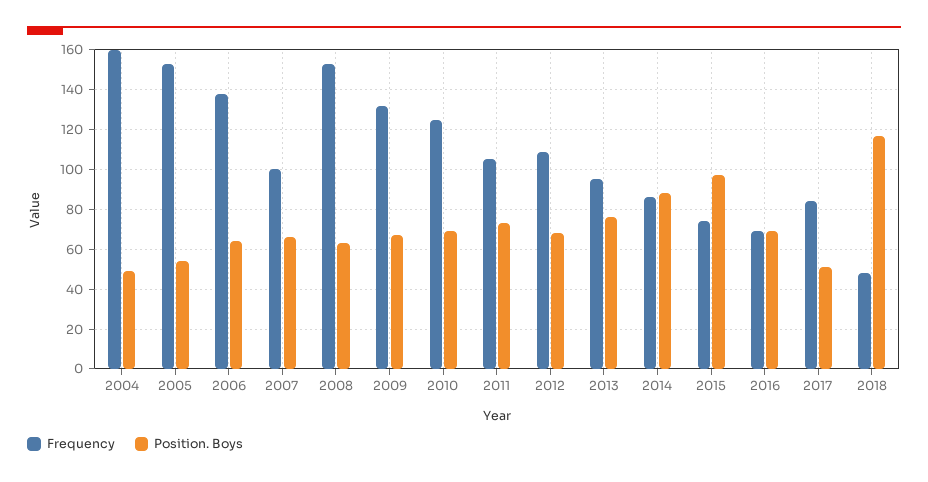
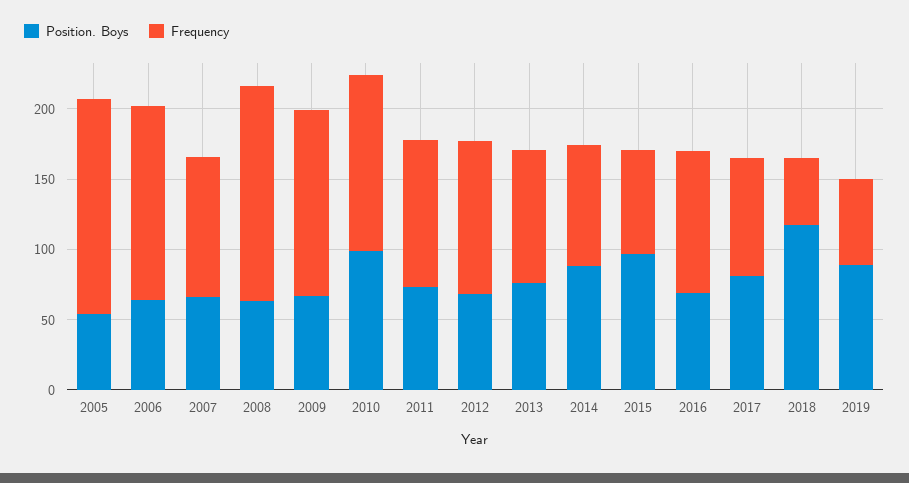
Frequency, 2004: 160 -> none
Position. Boys, 2004: 50 -> none
Position. Boys, 2010: 70 -> 100
Frequency, 2016: 70 -> 100
Position. Boys, 2017: 50 -> 80
Position. Boys, 2019: none -> 90
Frequency, 2019: none -> 60

